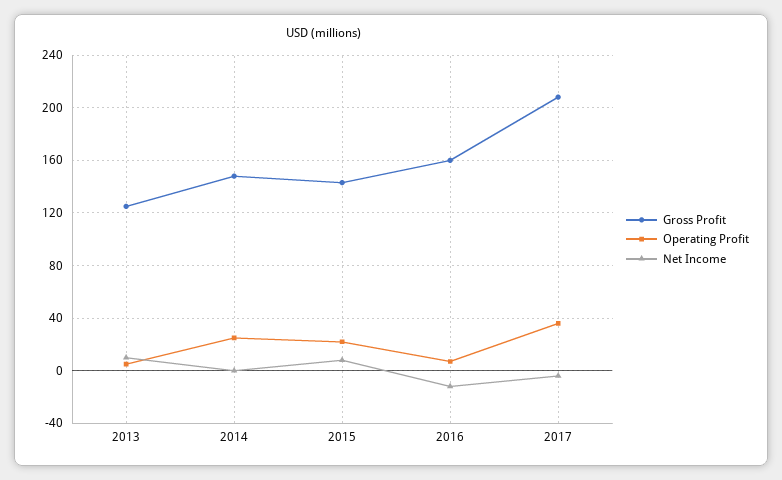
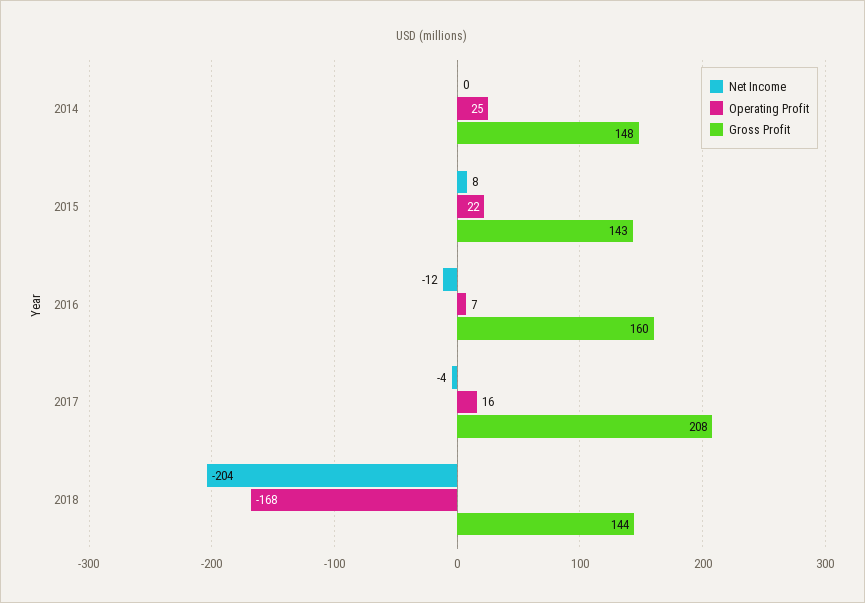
Gross Profit, 2013: 125 -> none
Operating Profit, 2013: 5 -> none
Net Income, 2013: 10 -> none
Operating Profit, 2017: 35 -> 16
Net Income, 2018: none -> -204
Operating Profit, 2018: none -> -168
Gross Profit, 2018: none -> 144

